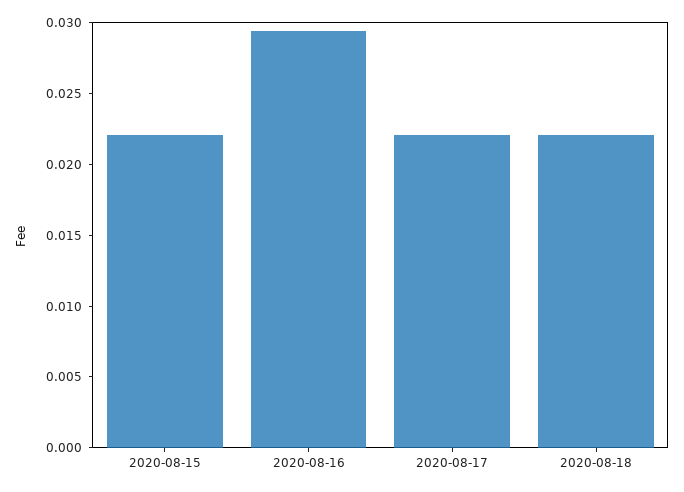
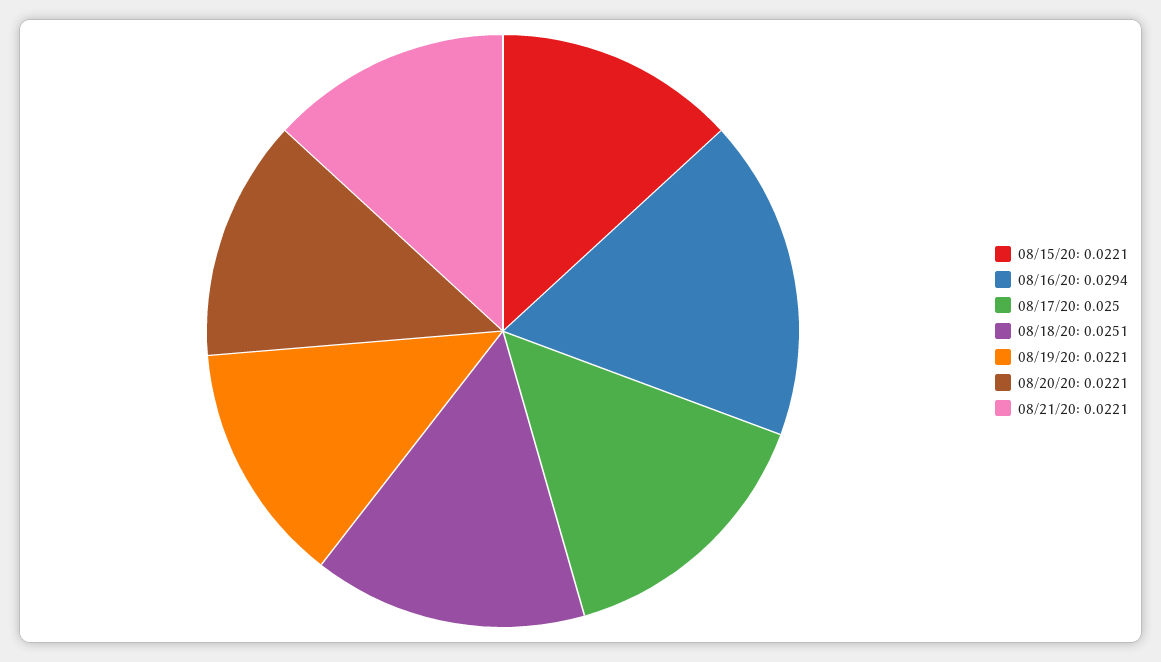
2020-08-17: 0.022 -> 0.025
2020-08-18: 0.022 -> 0.0251
08/19/20: none -> 0.0221
08/20/20: none -> 0.0221
08/21/20: none -> 0.0221

